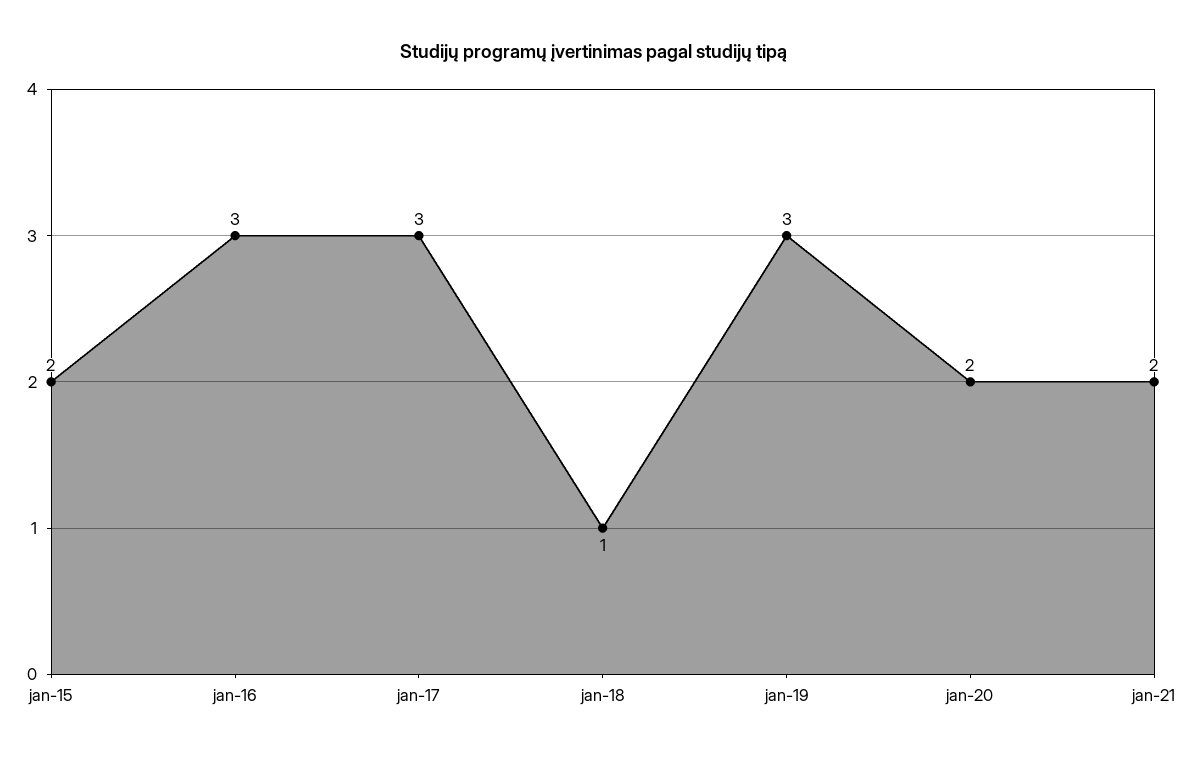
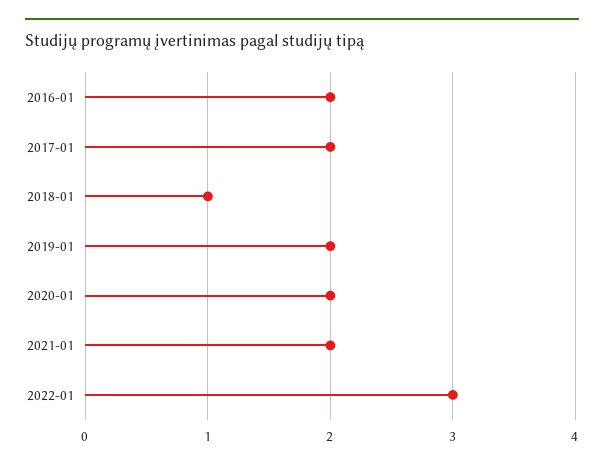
jan-15: 2 -> none
jan-16: 3 -> 2
jan-17: 3 -> 2
jan-19: 3 -> 2
2022-01: none -> 3

